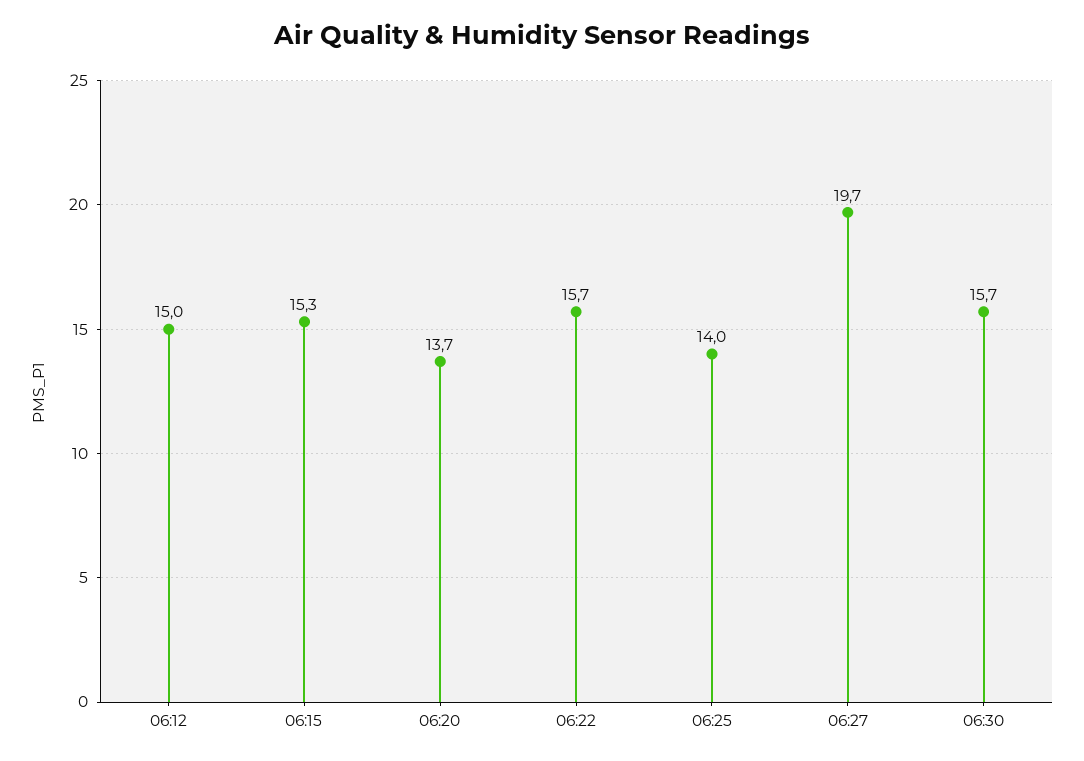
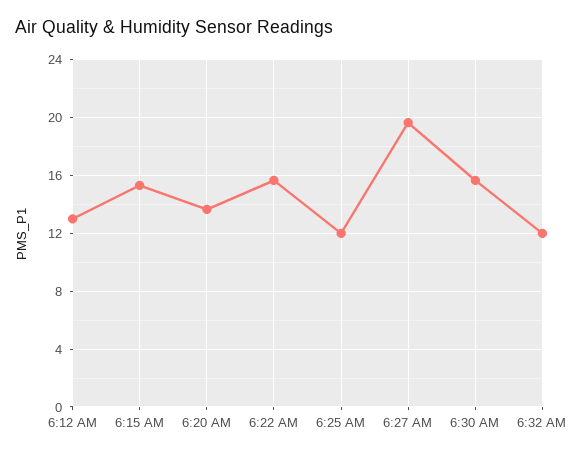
06:12: 15 -> 13
06:25: 14 -> 12
6:32 AM: none -> 12

